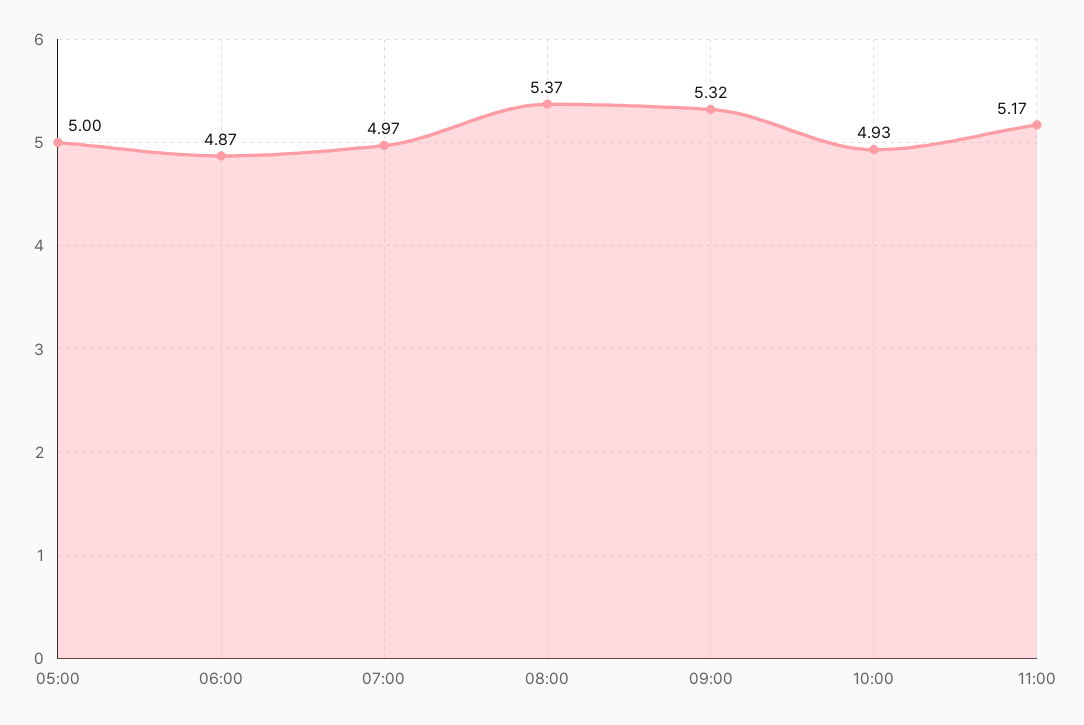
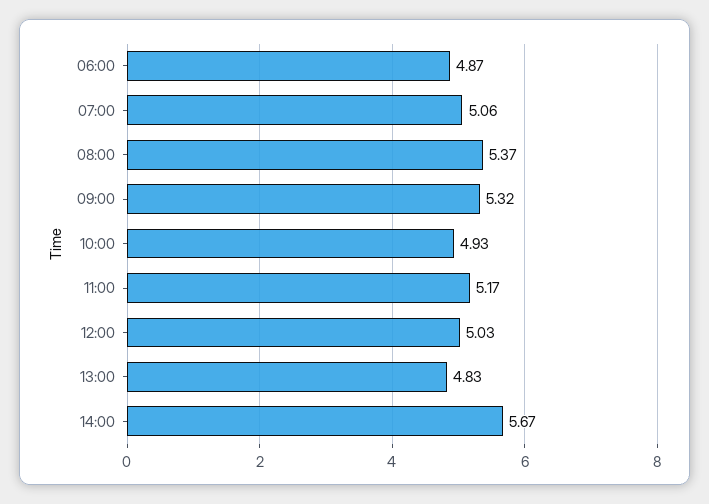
05:00: 5 -> none
07:00: 4.97 -> 5.06
12:00: none -> 5.03
13:00: none -> 4.83
14:00: none -> 5.67

